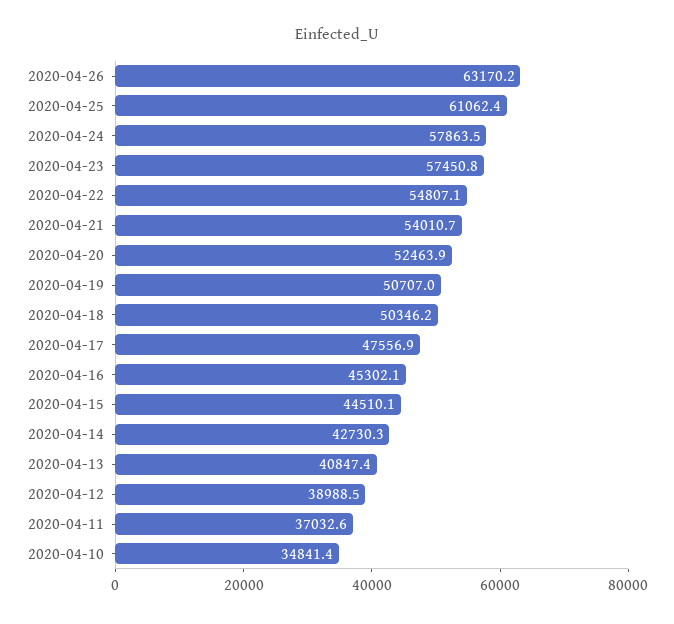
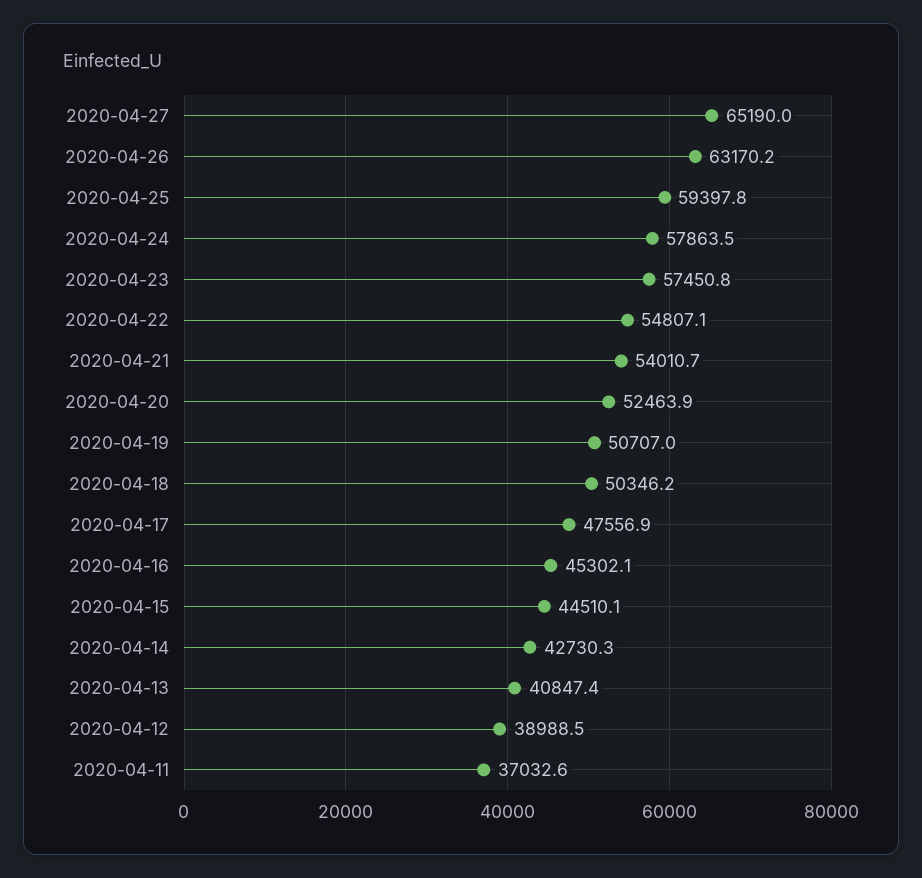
2020-04-25: 61062.4 -> 59397.8
2020-04-10: 34841.4 -> none
2020-04-27: none -> 65190

